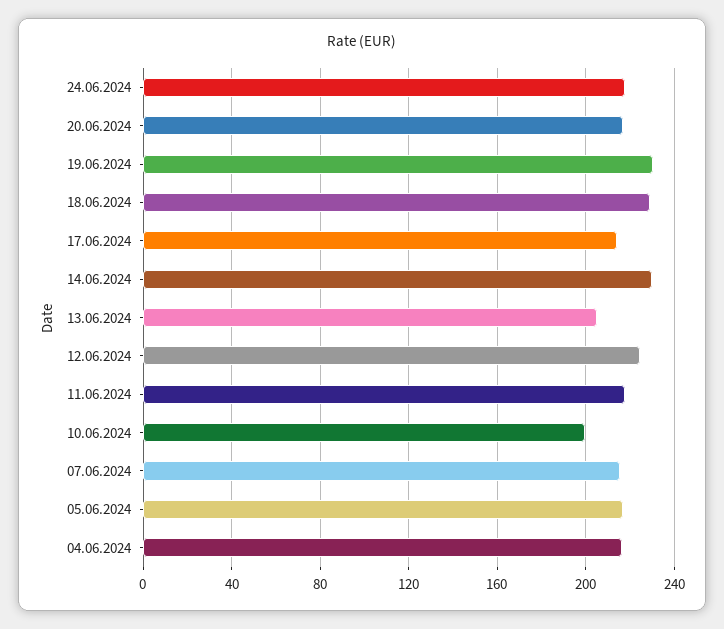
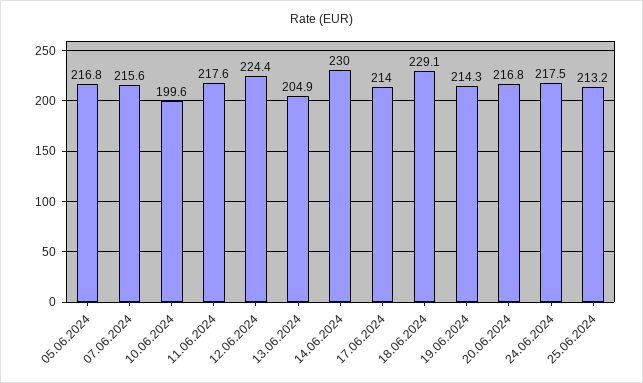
19.06.2024: 230 -> 214.3
04.06.2024: 215 -> none
25.06.2024: none -> 213.2

